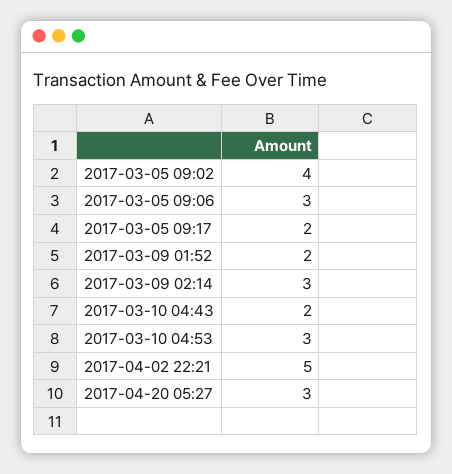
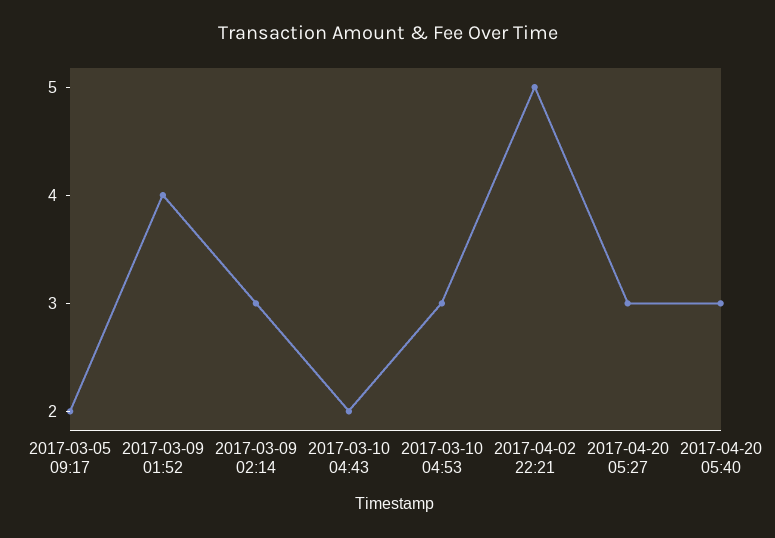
2017-03-05 09:02: 4 -> none
2017-03-05 09:06: 3 -> none
2017-03-09 01:52: 2 -> 4
2017-04-20 05:40: none -> 3

